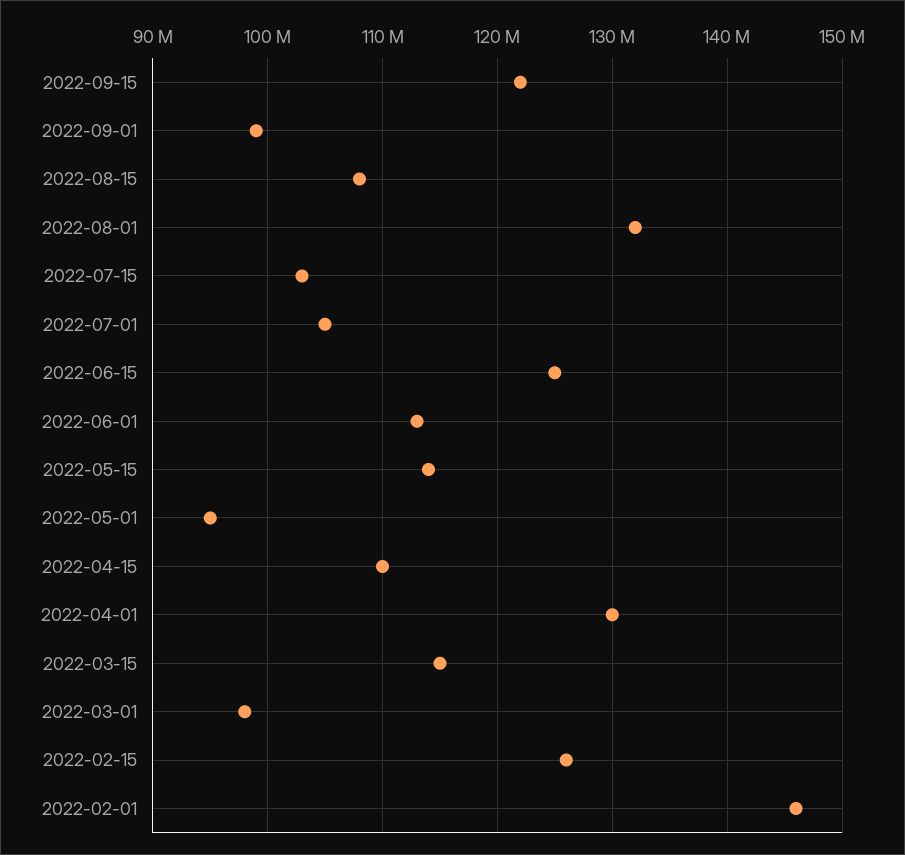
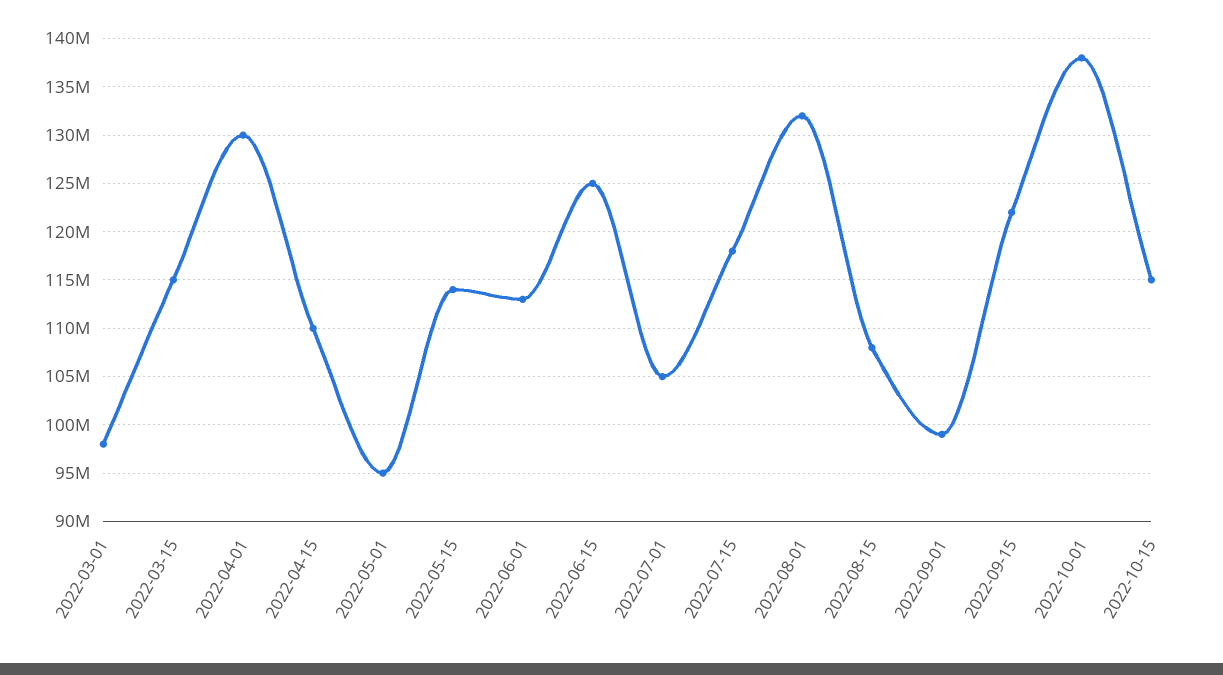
2022-07-15: 103000000 -> 118000000
2022-02-15: 126000000 -> none
2022-02-01: 146000000 -> none
2022-10-01: none -> 138000000
2022-10-15: none -> 115000000

